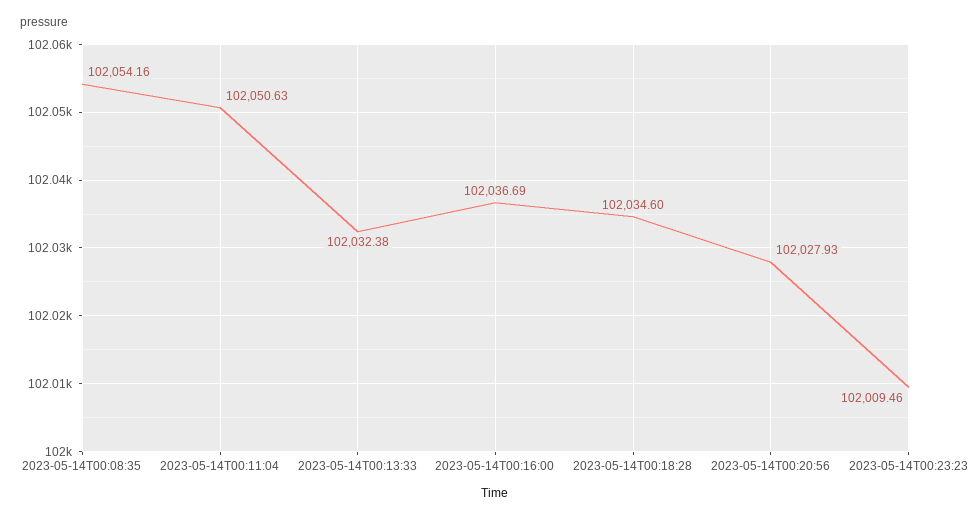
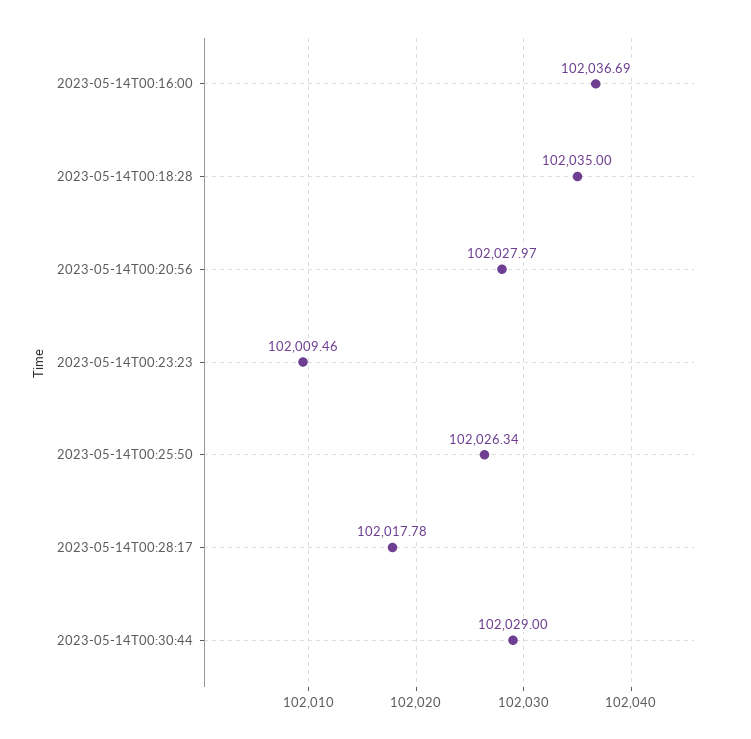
2023-05-14T00:08:35: 102054.16 -> none
2023-05-14T00:11:04: 102050.63 -> none
2023-05-14T00:13:33: 102032.38 -> none
2023-05-14T00:18:28: 102034.6 -> 102035
2023-05-14T00:20:56: 102027.93 -> 102027.97
2023-05-14T00:25:50: none -> 102026.34
2023-05-14T00:28:17: none -> 102017.78
2023-05-14T00:30:44: none -> 102029

